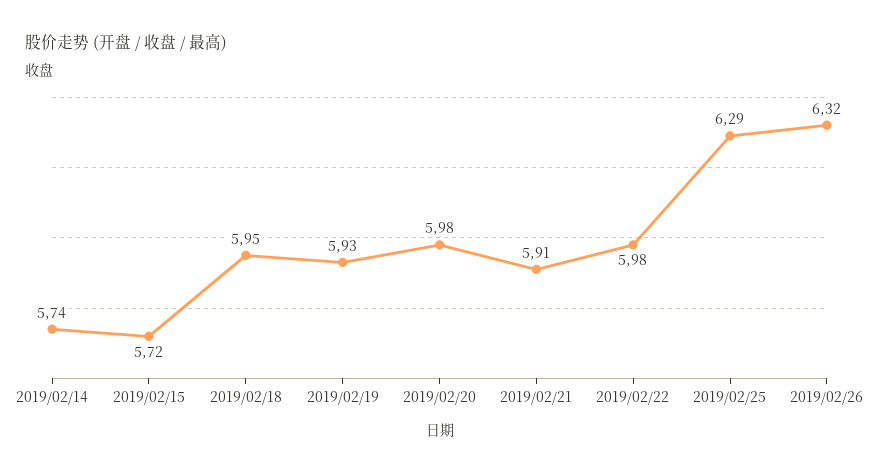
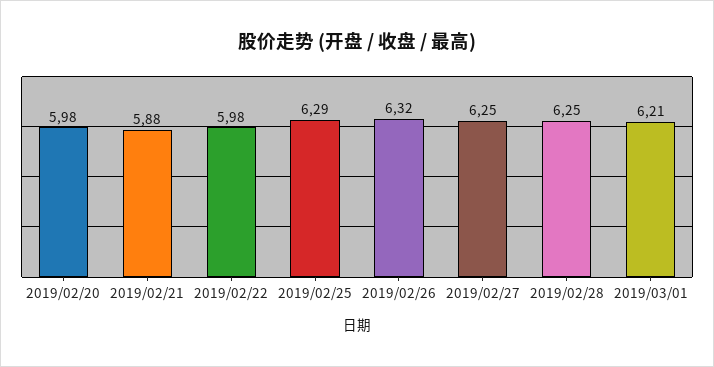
2019/02/14: 5.74 -> none
2019/02/15: 5.72 -> none
2019/02/18: 5.95 -> none
2019/02/19: 5.93 -> none
2019/02/21: 5.91 -> 5.88
2019/02/27: none -> 6.25
2019/02/28: none -> 6.25
2019/03/01: none -> 6.21

